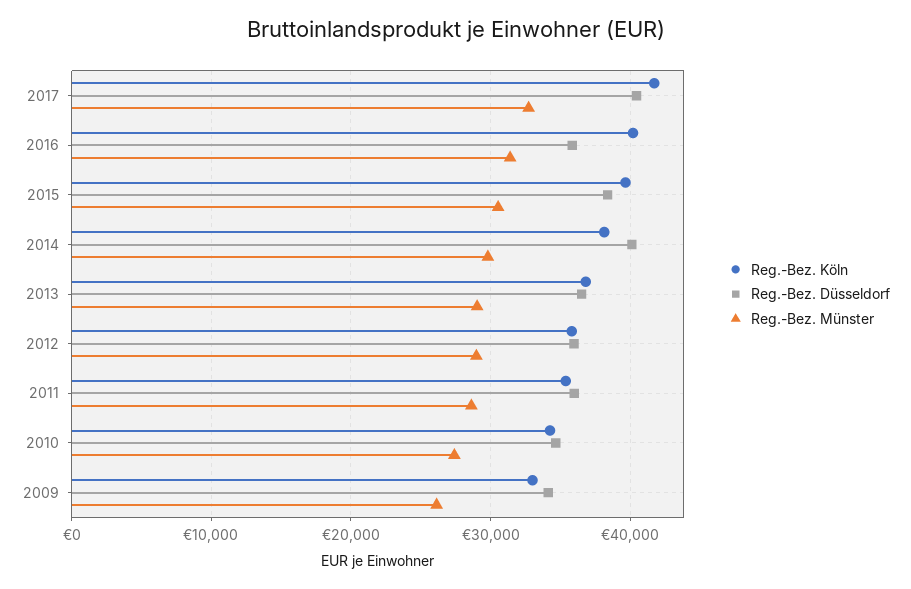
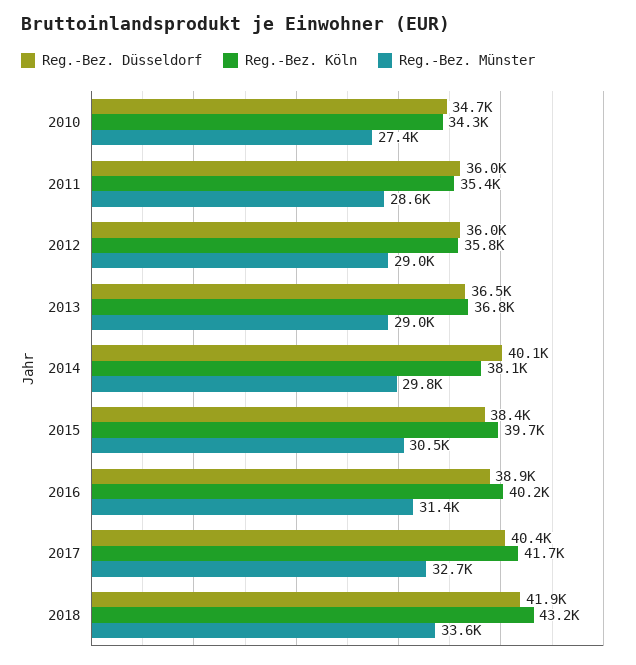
Reg.-Bez. Düsseldorf, 2016: 36000 -> 38900
Reg.-Bez. Köln, 2009: 33000 -> none
Reg.-Bez. Düsseldorf, 2009: 34000 -> none
Reg.-Bez. Münster, 2009: 26000 -> none
Reg.-Bez. Düsseldorf, 2018: none -> 41900
Reg.-Bez. Köln, 2018: none -> 43200
Reg.-Bez. Münster, 2018: none -> 33600

